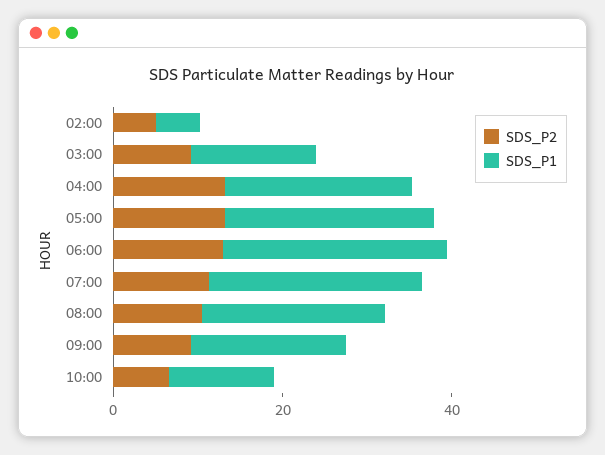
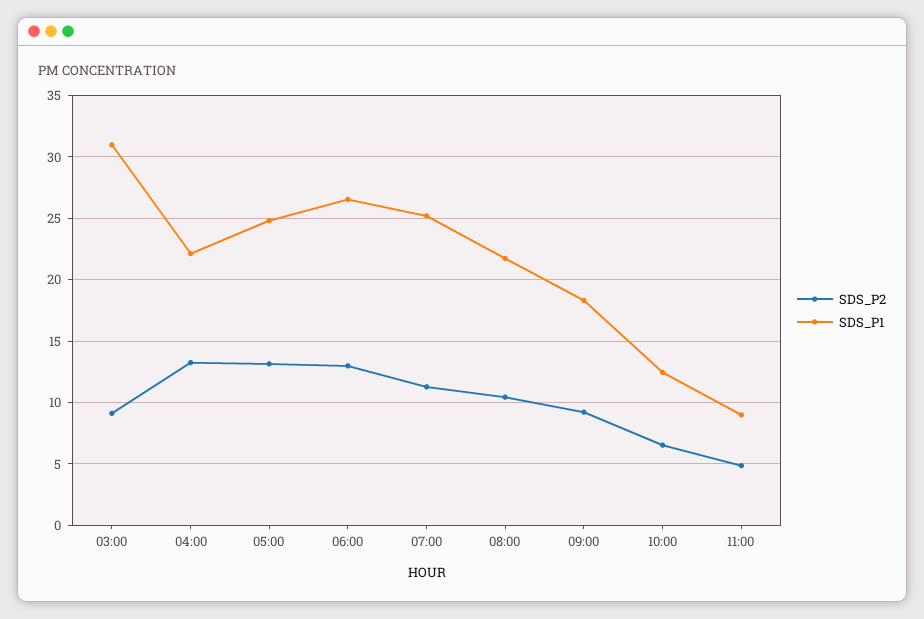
SDS_P2, 02:00: 5 -> none
SDS_P1, 02:00: 5 -> none
SDS_P1, 03:00: 15 -> 31
SDS_P2, 11:00: none -> 5
SDS_P1, 11:00: none -> 9

